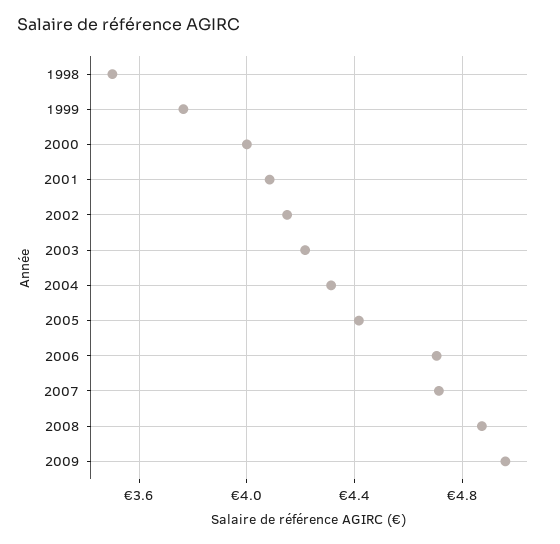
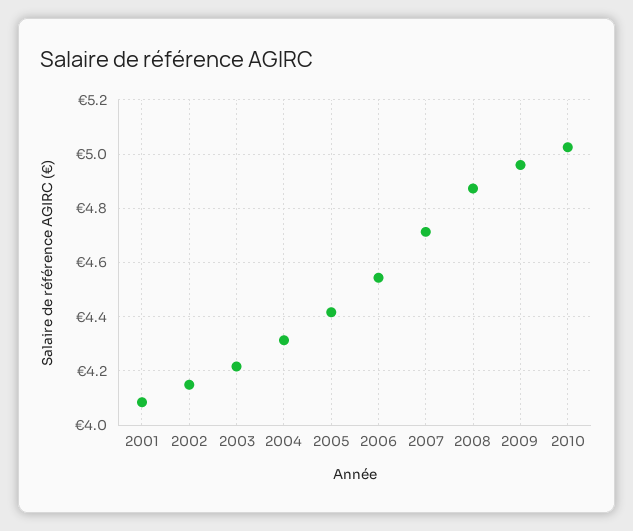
1998: 3.5 -> none
1999: 3.75 -> none
2000: 4 -> none
2006: 4.7 -> 4.55
2010: none -> 5.025

